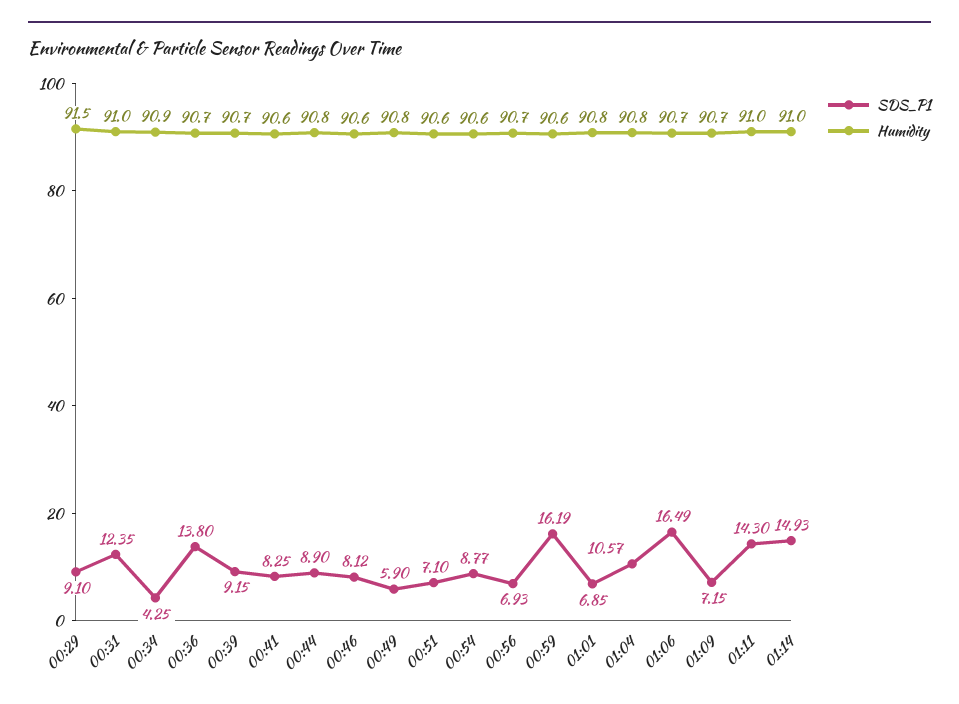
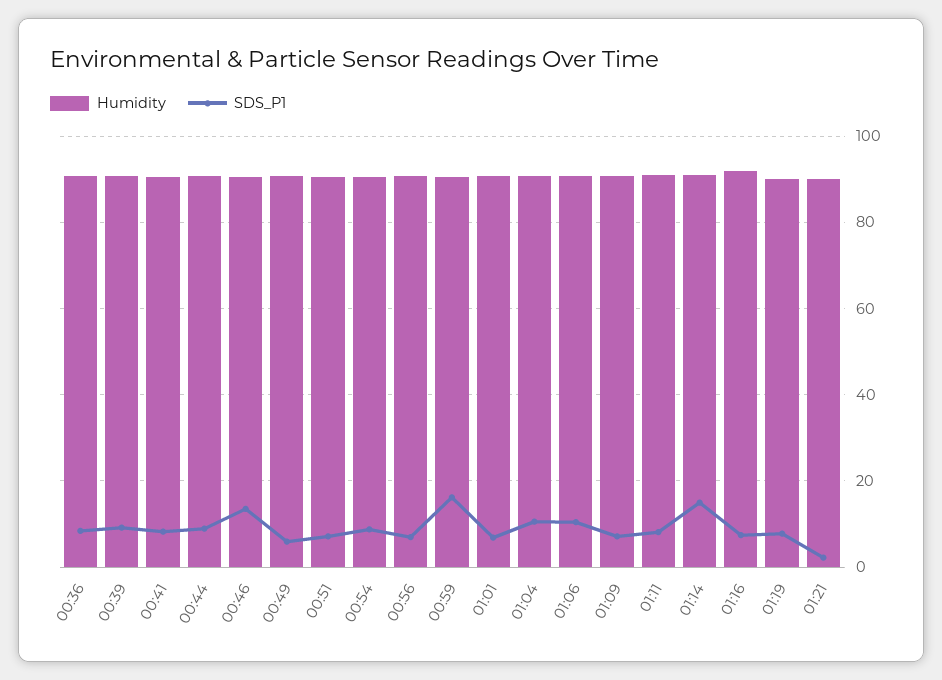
SDS_P1, 00:29: 9.1 -> none
Humidity, 00:29: 91.5 -> none
SDS_P1, 00:31: 12.35 -> none
Humidity, 00:31: 91 -> none
SDS_P1, 00:34: 4.25 -> none
Humidity, 00:34: 90.9 -> none
SDS_P1, 00:36: 13.8 -> 8
SDS_P1, 00:46: 8.12 -> 14
SDS_P1, 01:06: 16.49 -> 10
SDS_P1, 01:11: 14.3 -> 8
Humidity, 01:16: none -> 92
SDS_P1, 01:16: none -> 8
Humidity, 01:19: none -> 90
SDS_P1, 01:19: none -> 8
Humidity, 01:21: none -> 90
SDS_P1, 01:21: none -> 2

